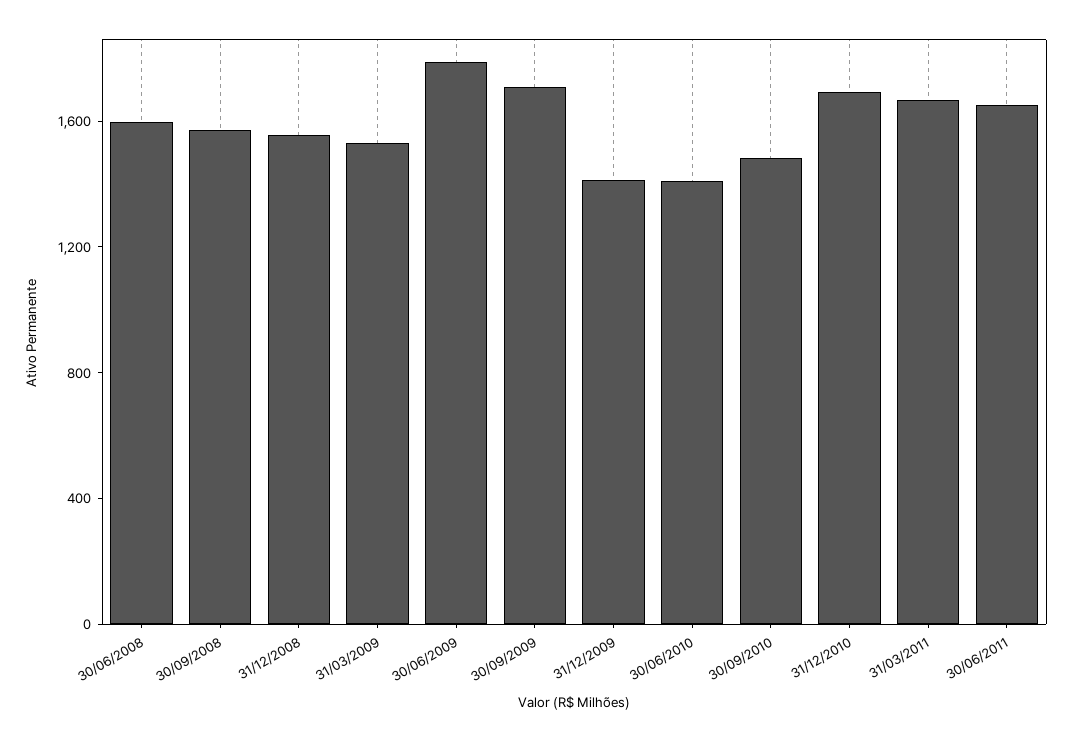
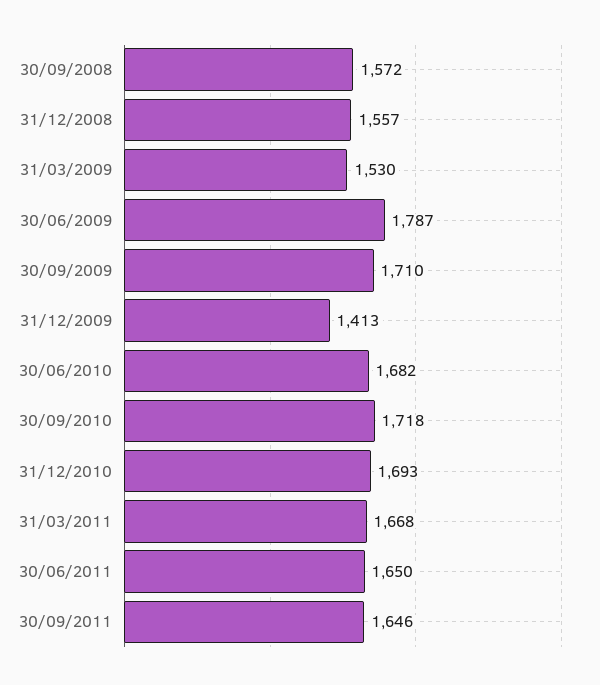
30/06/2008: 1600 -> none
30/06/2010: 1400 -> 1682
30/09/2010: 1500 -> 1718
30/09/2011: none -> 1646

